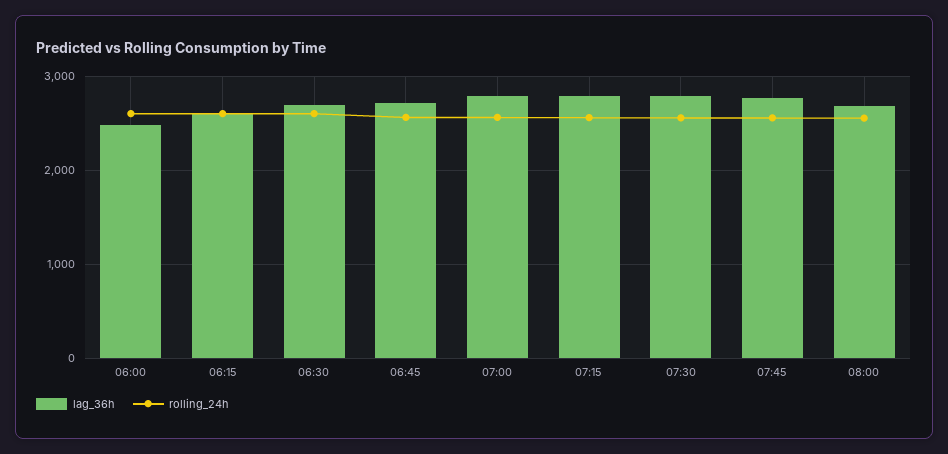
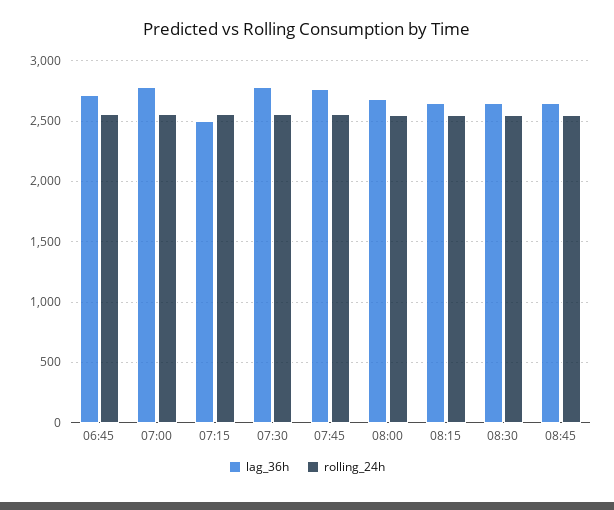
lag_36h, 06:00: 2500 -> none
rolling_24h, 06:00: 2600 -> none
lag_36h, 06:15: 2600 -> none
rolling_24h, 06:15: 2600 -> none
lag_36h, 06:30: 2700 -> none
rolling_24h, 06:30: 2600 -> none
lag_36h, 07:15: 2800 -> 2500
lag_36h, 08:15: none -> 2650
rolling_24h, 08:15: none -> 2550
lag_36h, 08:30: none -> 2650
rolling_24h, 08:30: none -> 2550
lag_36h, 08:45: none -> 2650
rolling_24h, 08:45: none -> 2550

